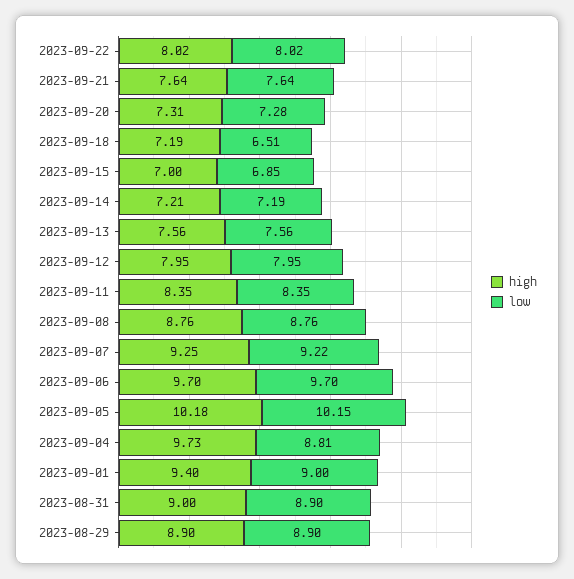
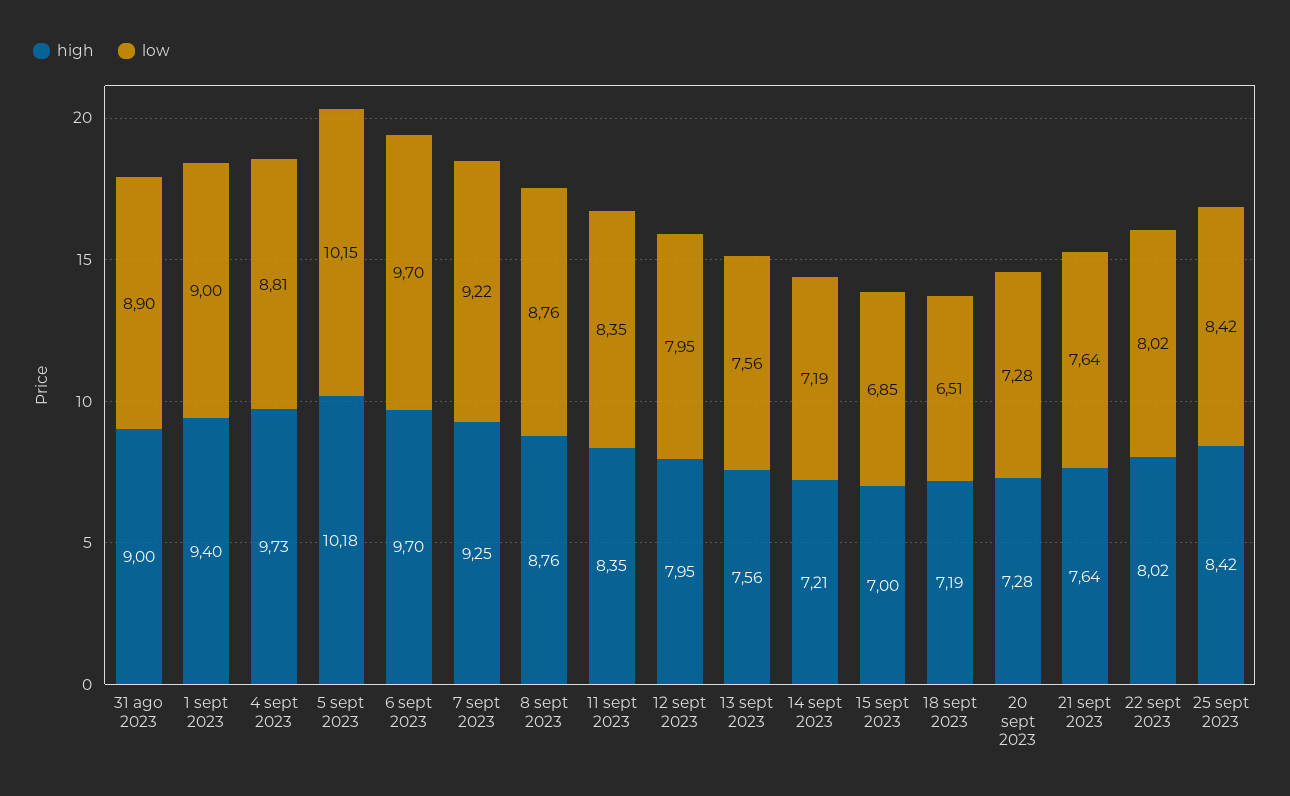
high, 2023-09-20: 7.31 -> 7.28
high, 2023-08-29: 8.9 -> none
low, 2023-08-29: 8.9 -> none
high, 25 sept 2023: none -> 8.42
low, 25 sept 2023: none -> 8.42

